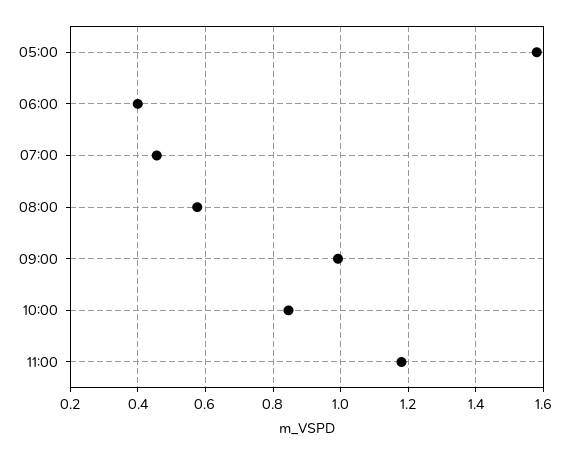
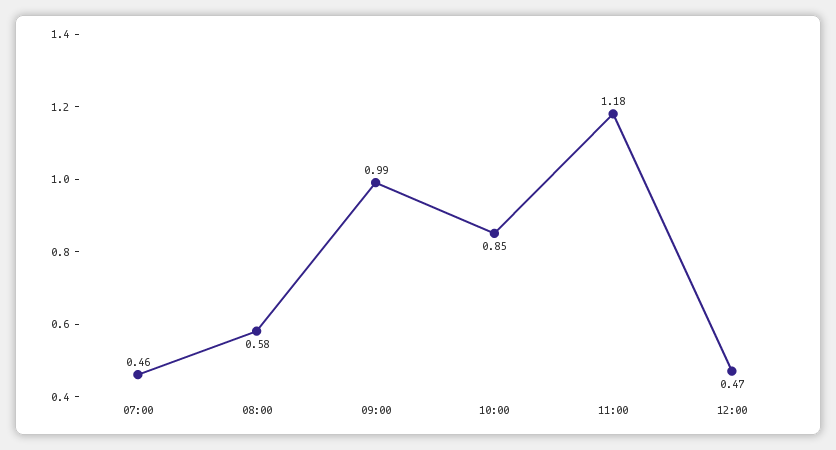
05:00: 1.58 -> none
06:00: 0.4 -> none
12:00: none -> 0.47

